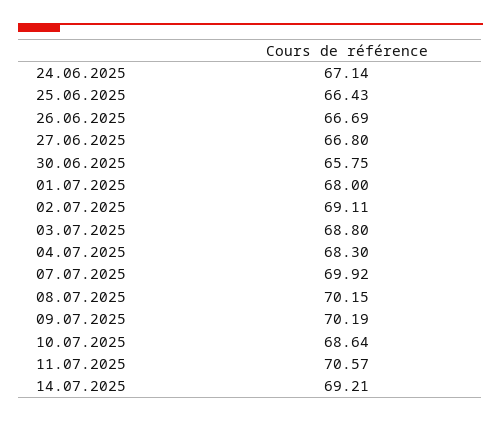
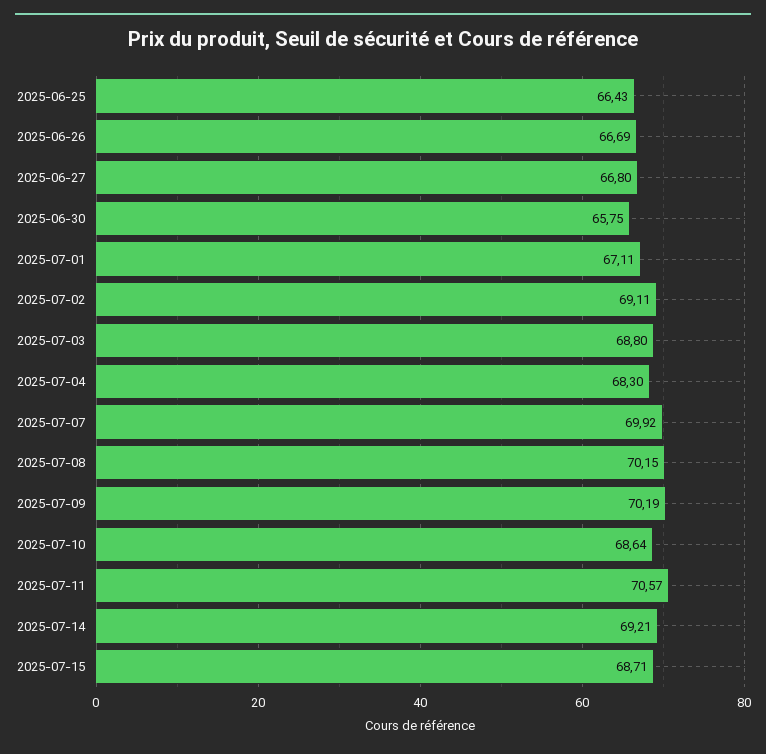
24.06.2025: 67.14 -> none
01.07.2025: 68 -> 67.11
2025-07-15: none -> 68.71

